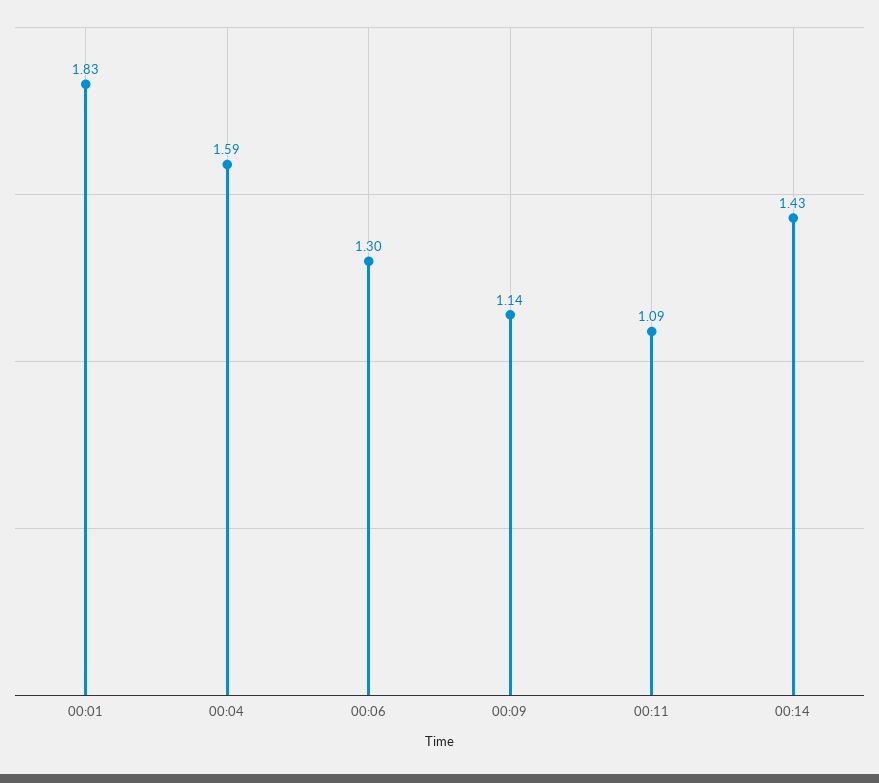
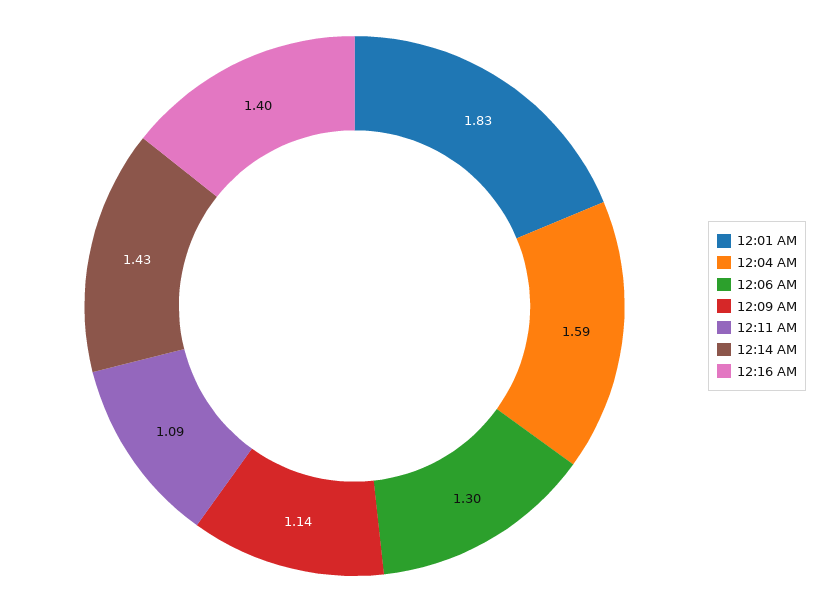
12:16 AM: none -> 1.4

